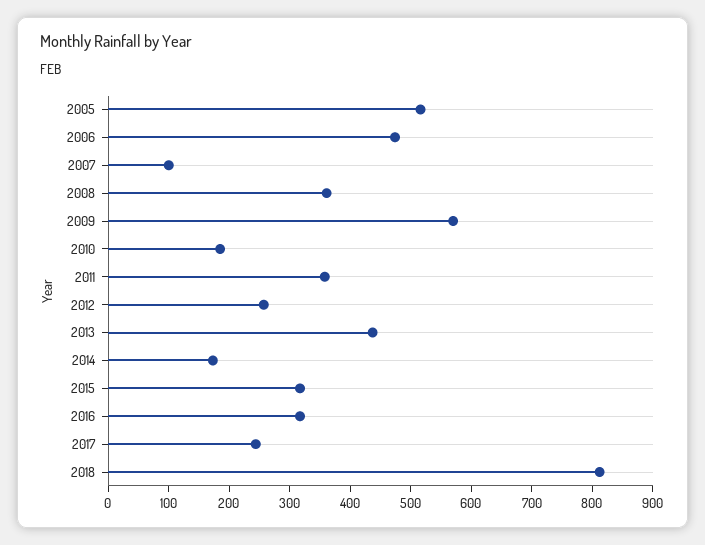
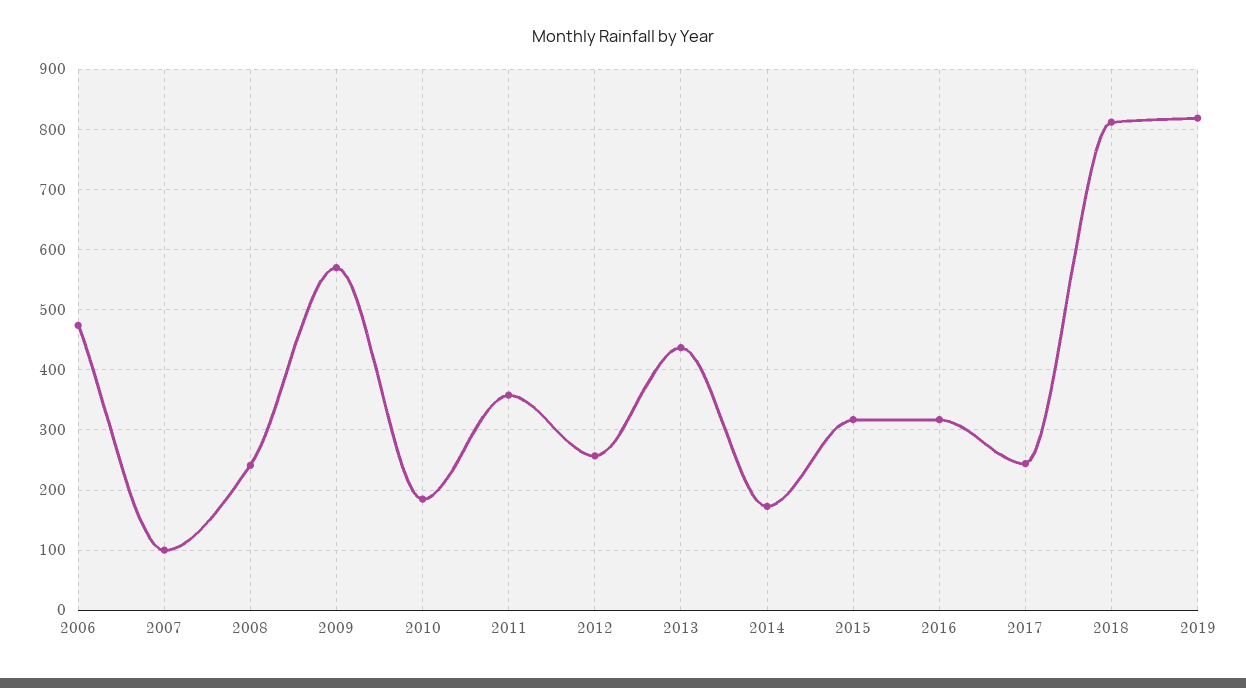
2005: 520 -> none
2008: 360 -> 240
2019: none -> 820

